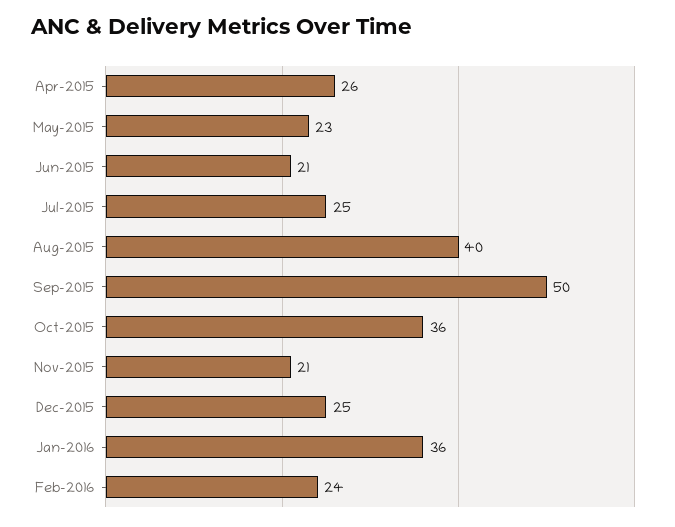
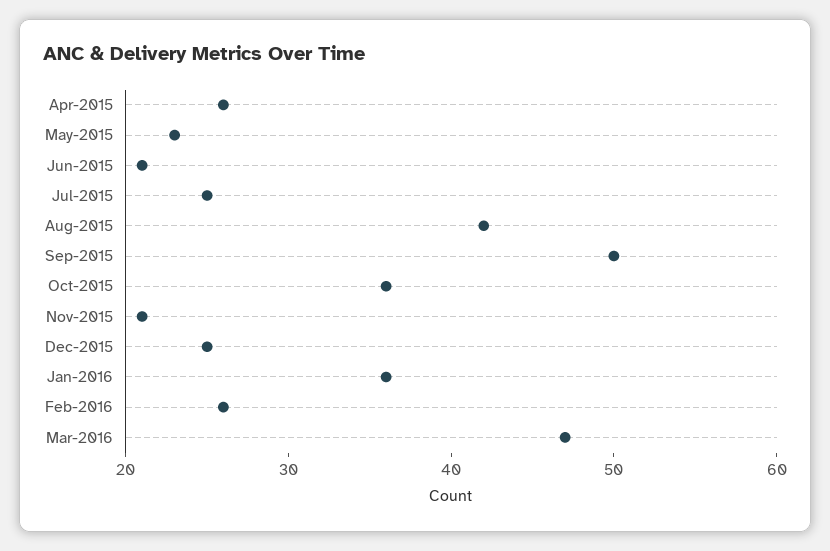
Aug-2015: 40 -> 42
Feb-2016: 24 -> 26
Mar-2016: none -> 47

